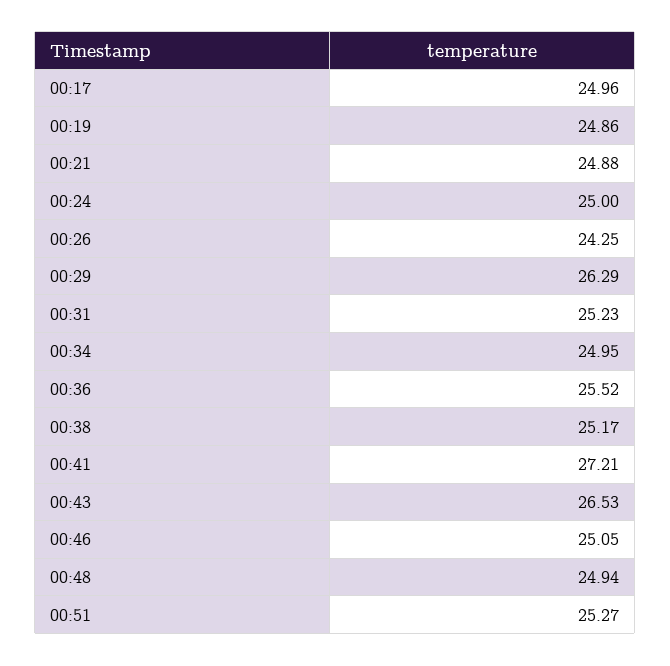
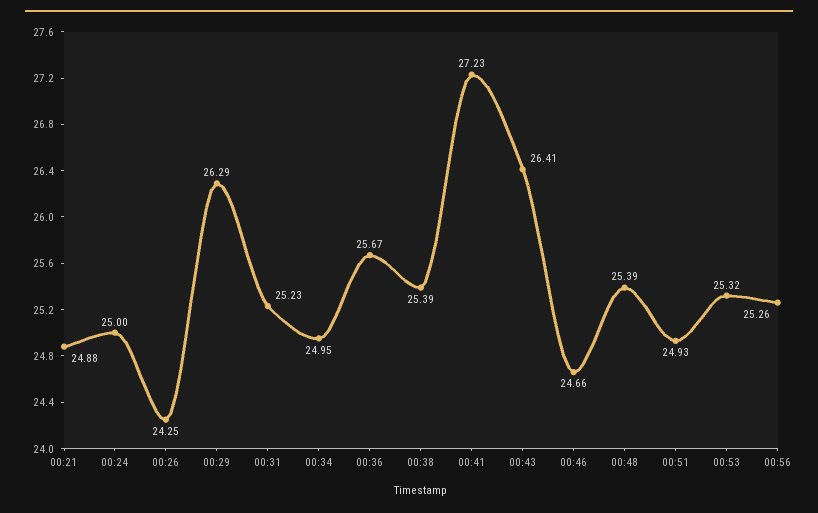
00:17: 24.96 -> none
00:19: 24.86 -> none
00:36: 25.52 -> 25.67
00:38: 25.17 -> 25.39
00:41: 27.21 -> 27.23
00:43: 26.53 -> 26.41
00:46: 25.05 -> 24.66
00:48: 24.94 -> 25.39
00:51: 25.27 -> 24.93
00:53: none -> 25.32
00:56: none -> 25.26

